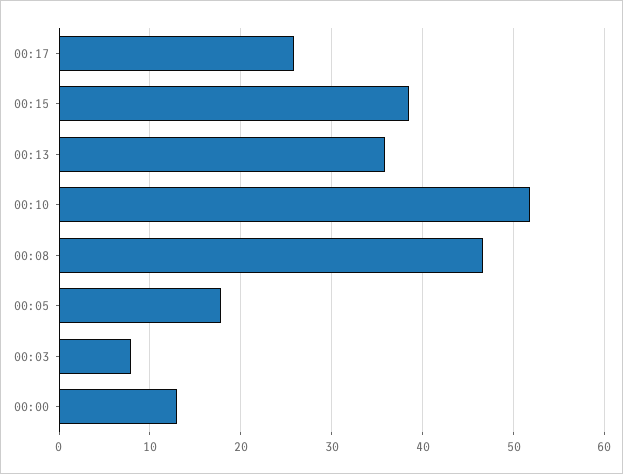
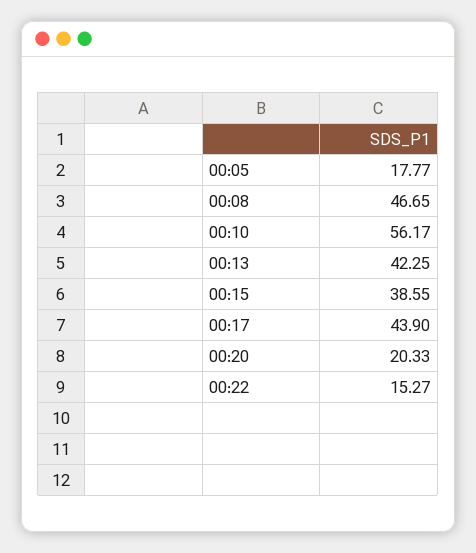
00:17: 26 -> 43.9
00:13: 36 -> 42.25
00:10: 52 -> 56.17
00:03: 8 -> none
00:00: 13 -> none
00:20: none -> 20.33
00:22: none -> 15.27

